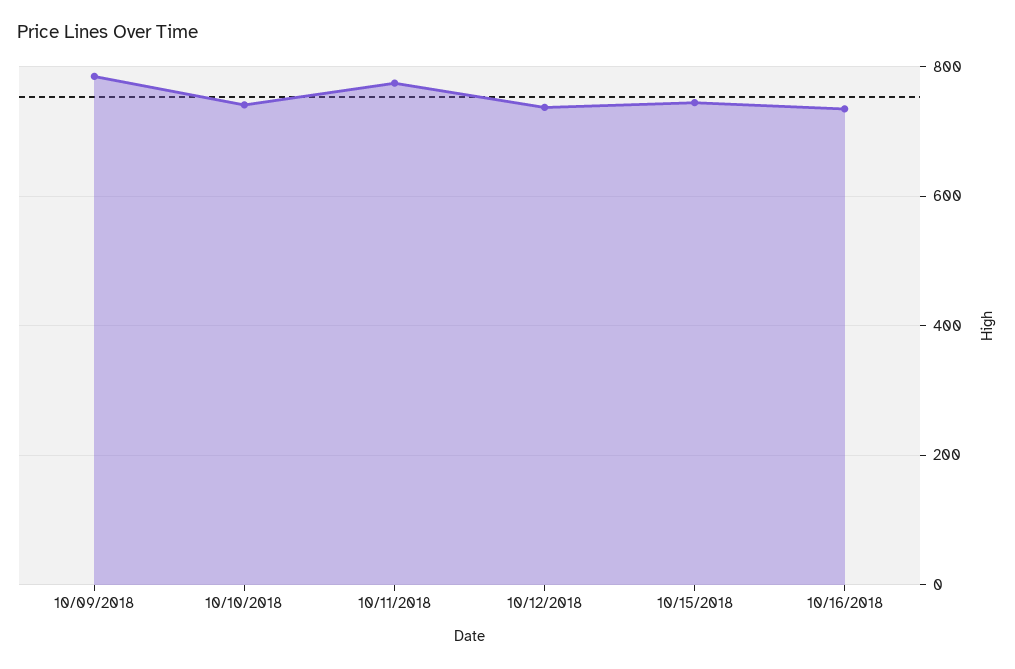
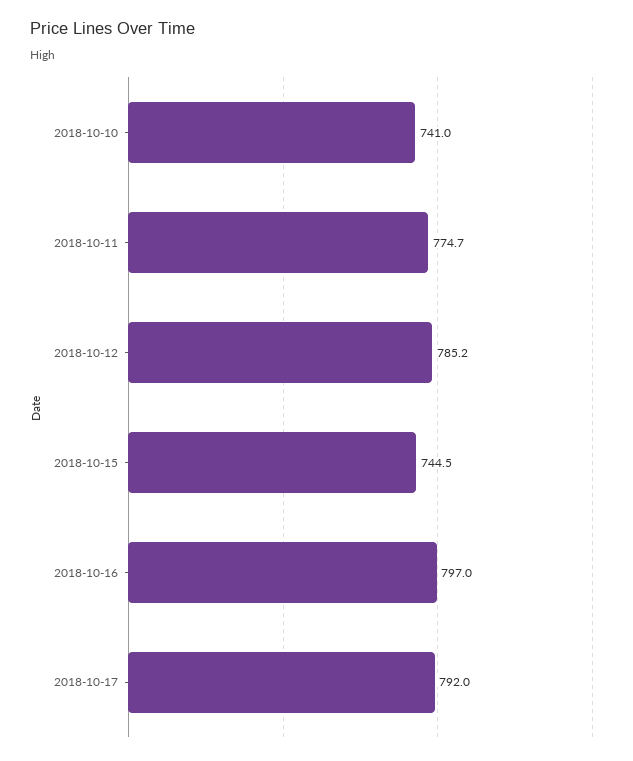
10/09/2018: 780 -> none
10/12/2018: 740 -> 785.2
10/16/2018: 740 -> 797
2018-10-17: none -> 792

